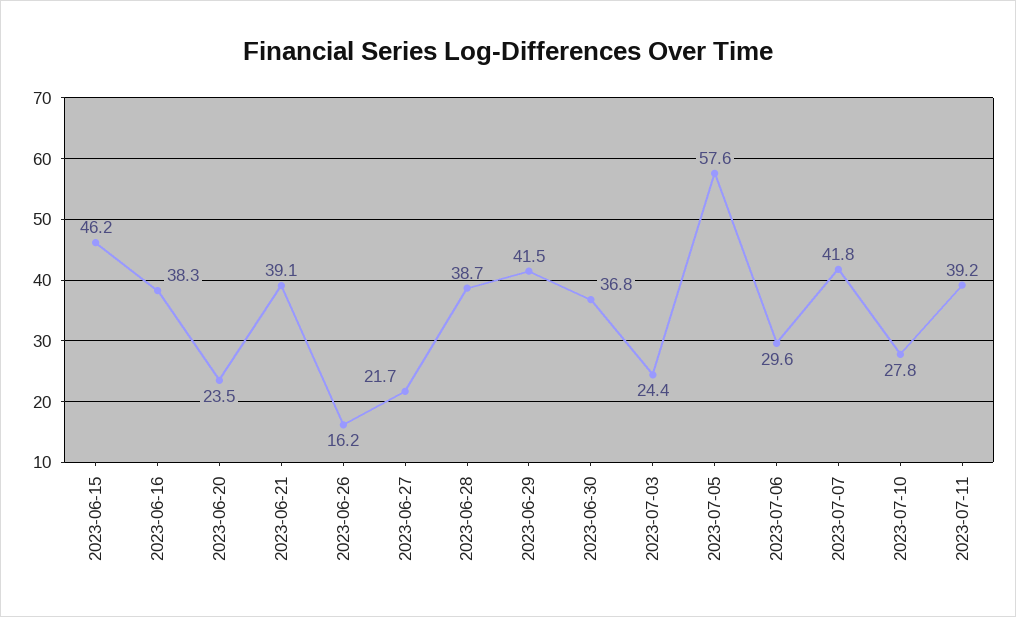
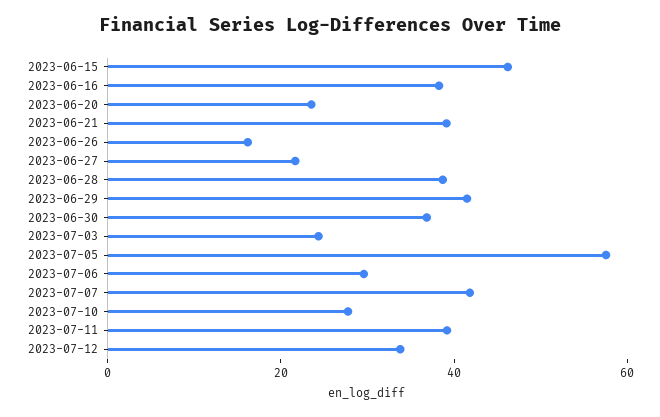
2023-07-12: none -> 35

